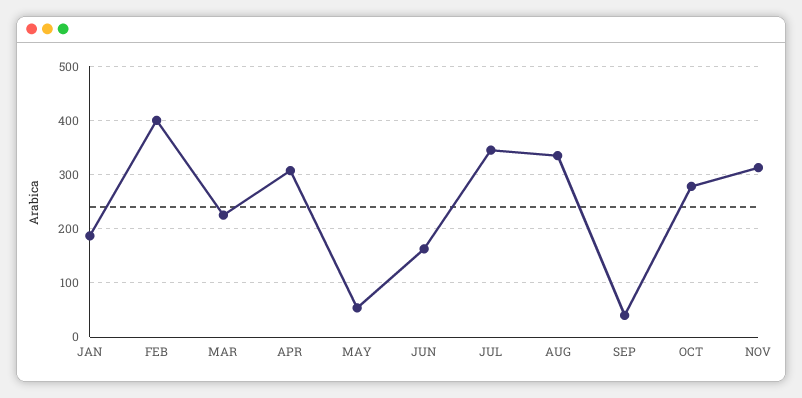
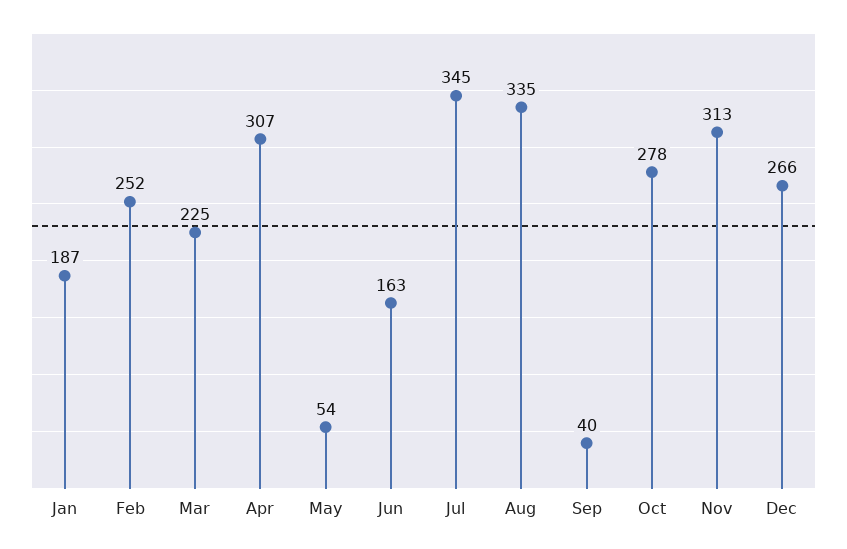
FEB: 400 -> 252
Dec: none -> 266

